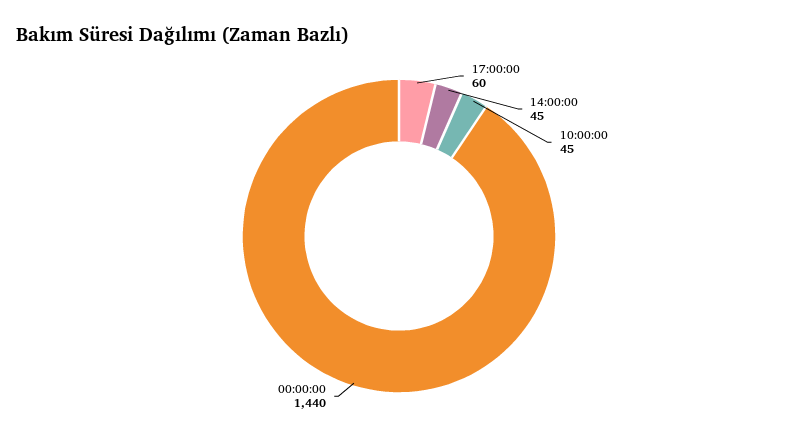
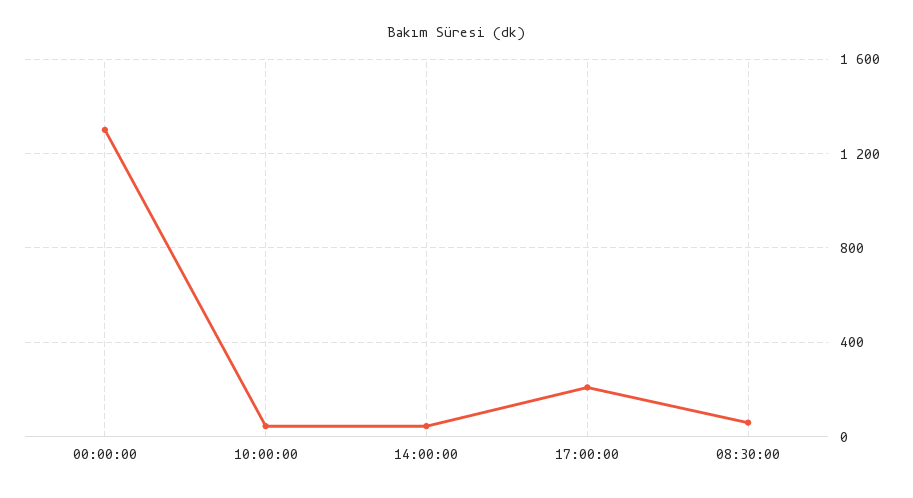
17:00:00: 60 -> 200
00:00:00: 1440 -> 1300
08:30:00: none -> 50

